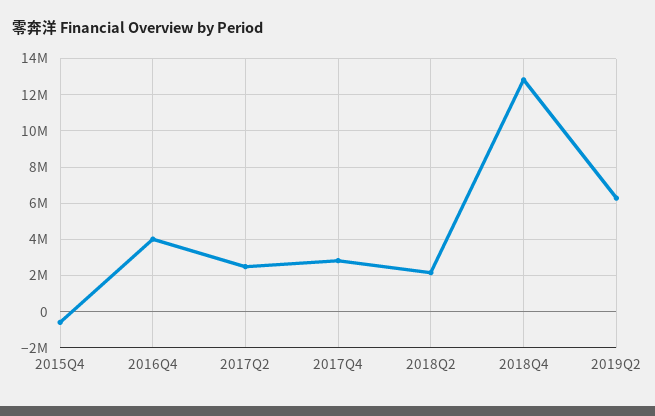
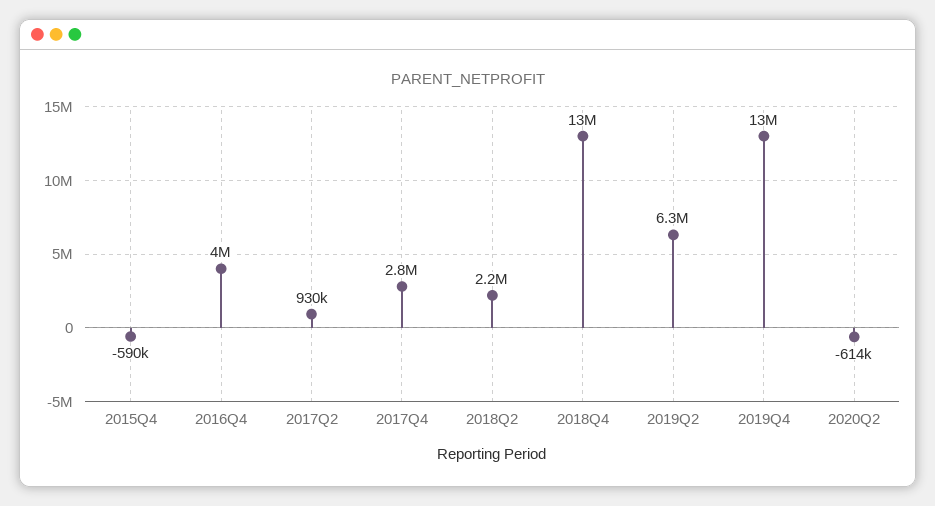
2017Q2: 2500000 -> 930000
2019Q4: none -> 13000000
2020Q2: none -> -614000

